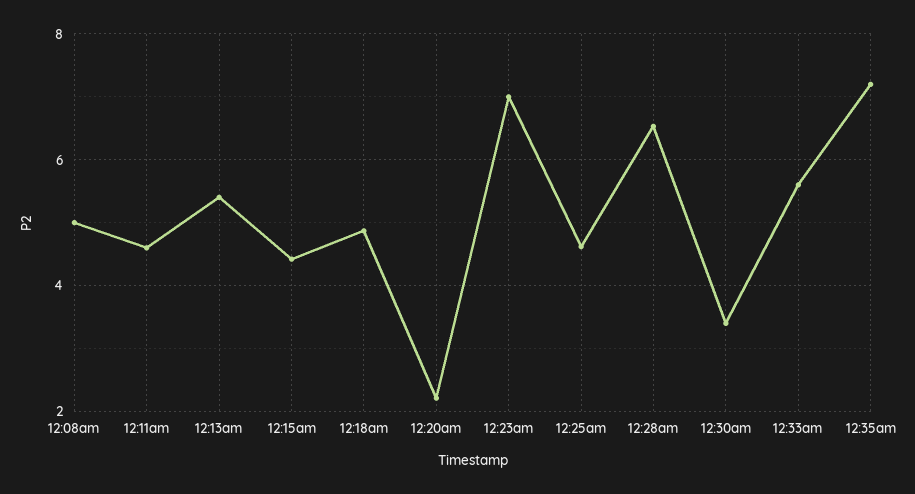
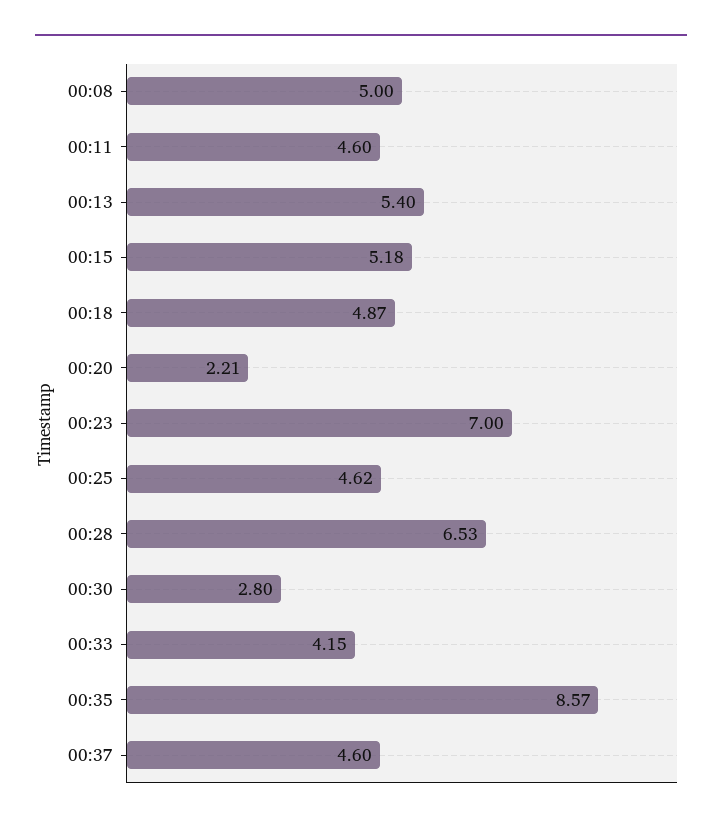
12:15am: 4.4 -> 5.18
12:30am: 3.4 -> 2.8
12:33am: 5.6 -> 4.15
12:35am: 7.2 -> 8.57
00:37: none -> 4.6

